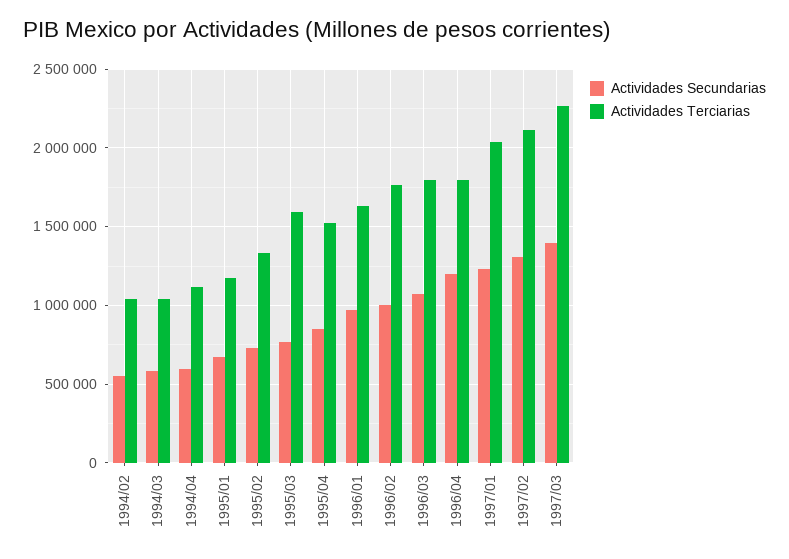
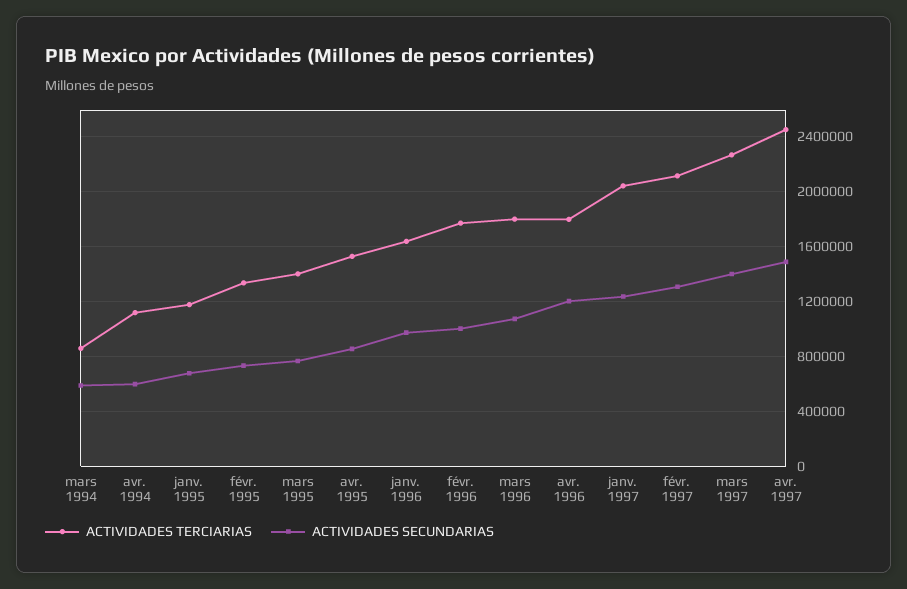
Actividades Secundarias, 1994/02: 550000 -> none
Actividades Terciarias, 1994/02: 1050000 -> none
Actividades Terciarias, 1994/03: 1050000 -> 850000
Actividades Terciarias, 1995/03: 1600000 -> 1400000
Actividades Terciarias, avr. 1997: none -> 2450000
Actividades Secundarias, avr. 1997: none -> 1500000

